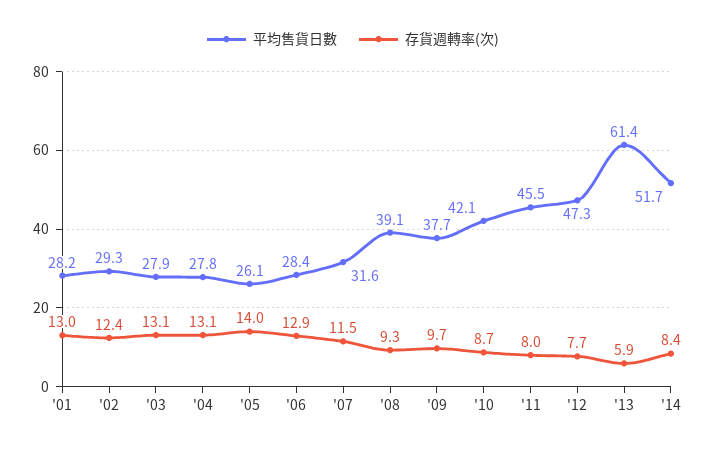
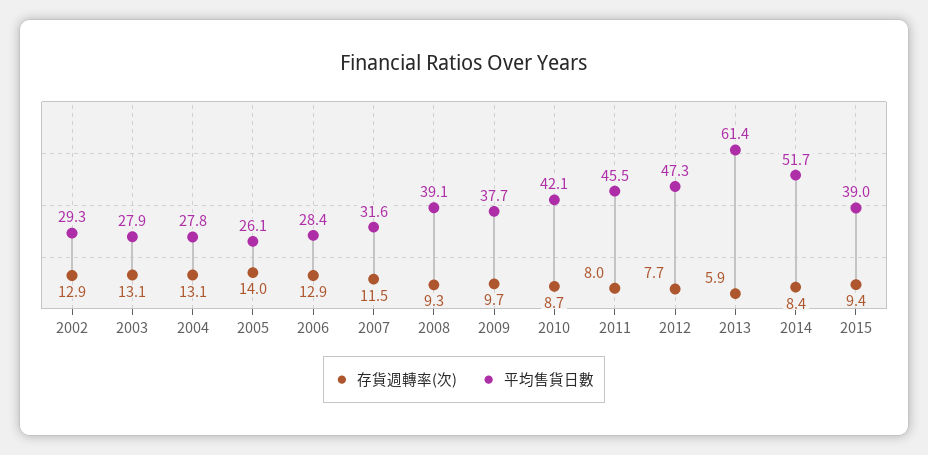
平均售貨日數, '01: 28.2 -> none
存貨週轉率(次), '01: 13 -> none
存貨週轉率(次), '02: 12.4 -> 12.9
存貨週轉率(次), 2015: none -> 9.4
平均售貨日數, 2015: none -> 39

